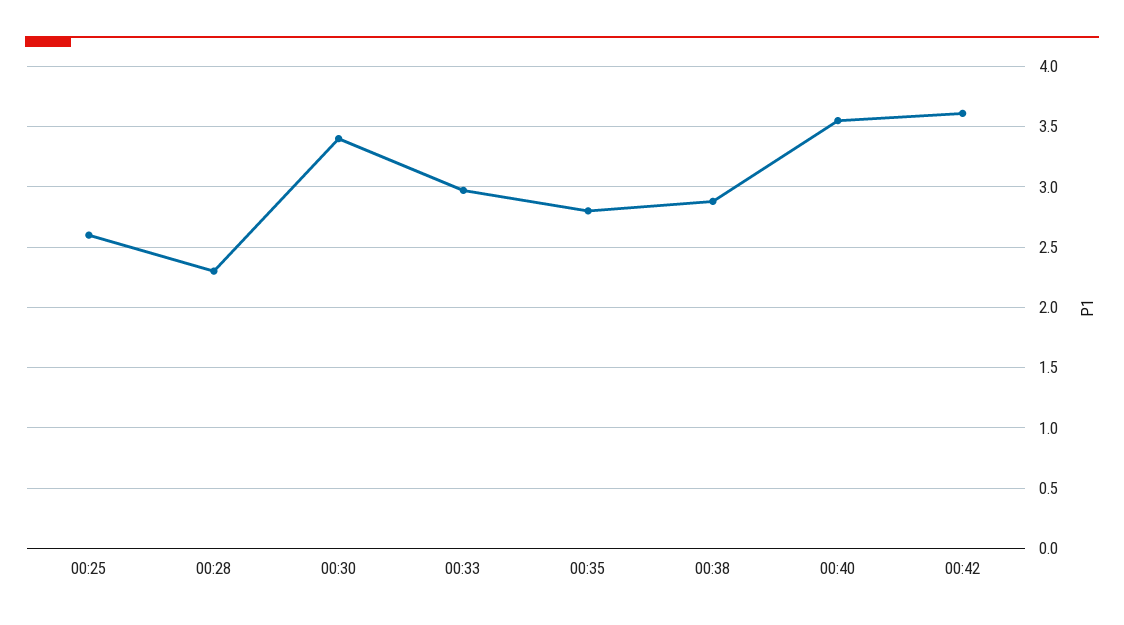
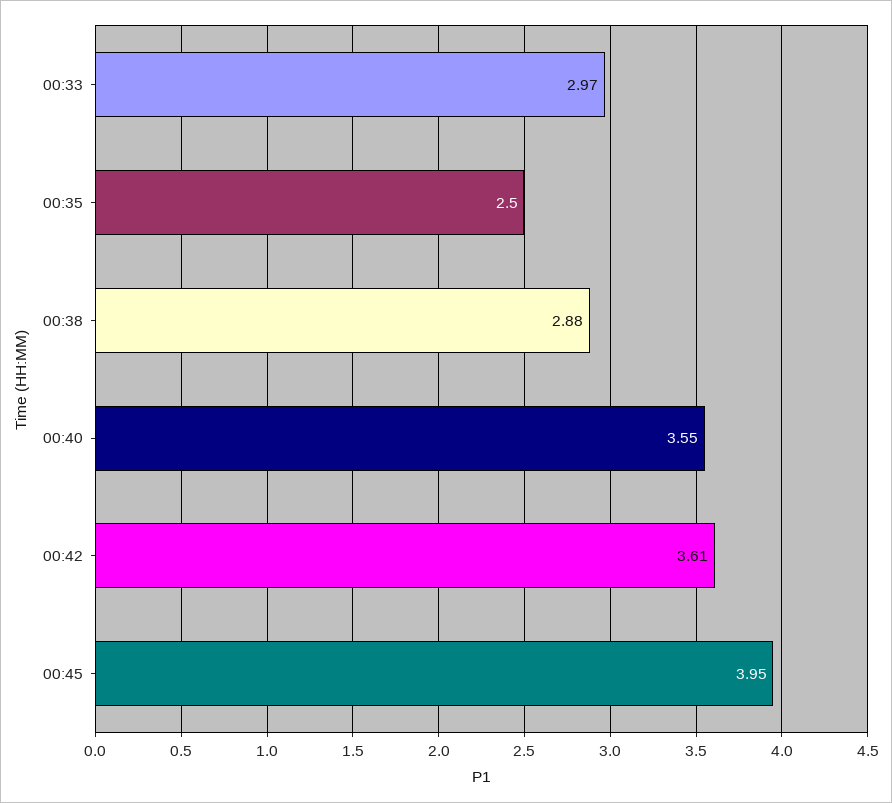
00:25: 2.6 -> none
00:28: 2.3 -> none
00:30: 3.4 -> none
00:35: 2.8 -> 2.5
00:45: none -> 3.95

